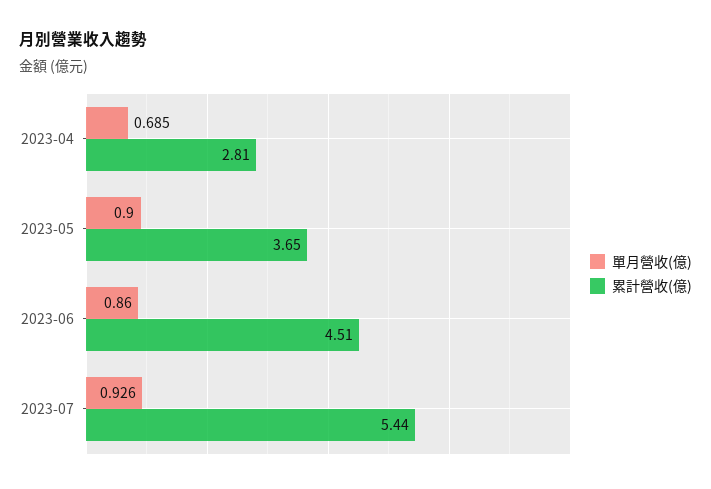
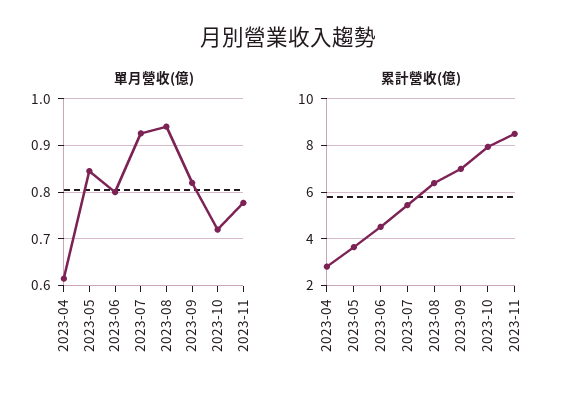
單月營收(億), 2023-04: 0.685 -> 0.62
單月營收(億), 2023-05: 0.9 -> 0.84
單月營收(億), 2023-06: 0.86 -> 0.8
單月營收(億), 2023-08: none -> 0.94
單月營收(億), 2023-09: none -> 0.82
單月營收(億), 2023-10: none -> 0.72
單月營收(億), 2023-11: none -> 0.78
累計營收(億), 2023-08: none -> 6.5
累計營收(億), 2023-09: none -> 7
累計營收(億), 2023-10: none -> 8
累計營收(億), 2023-11: none -> 8.5

